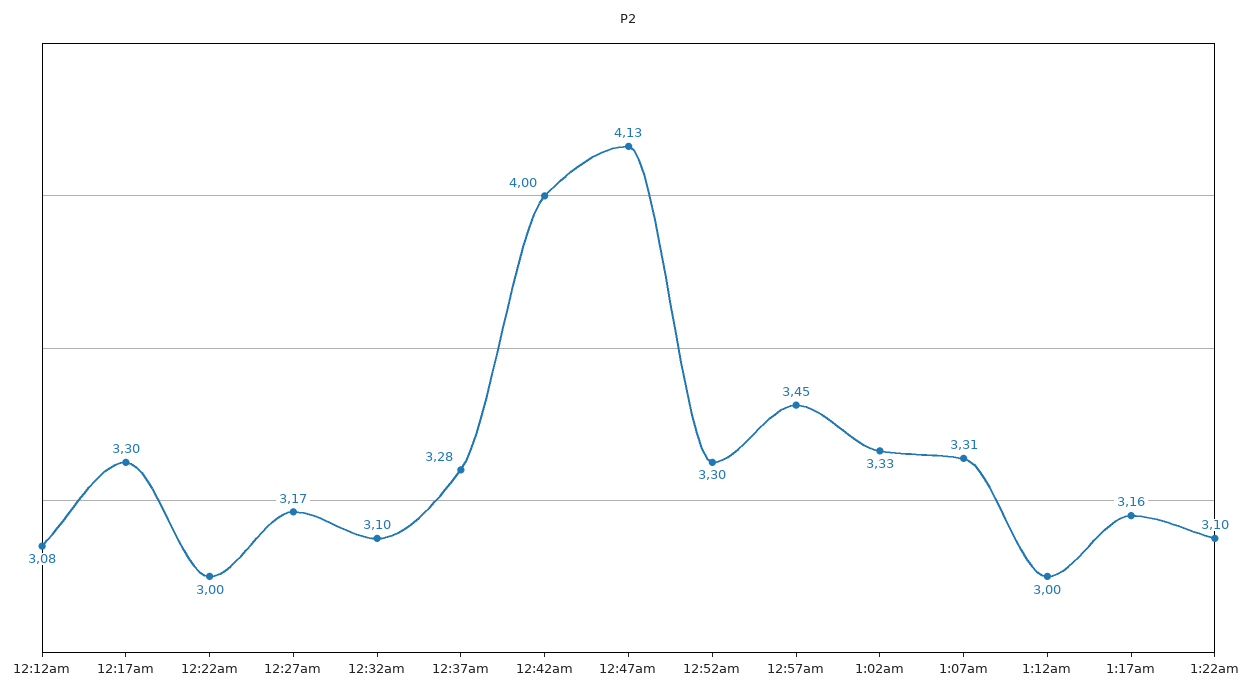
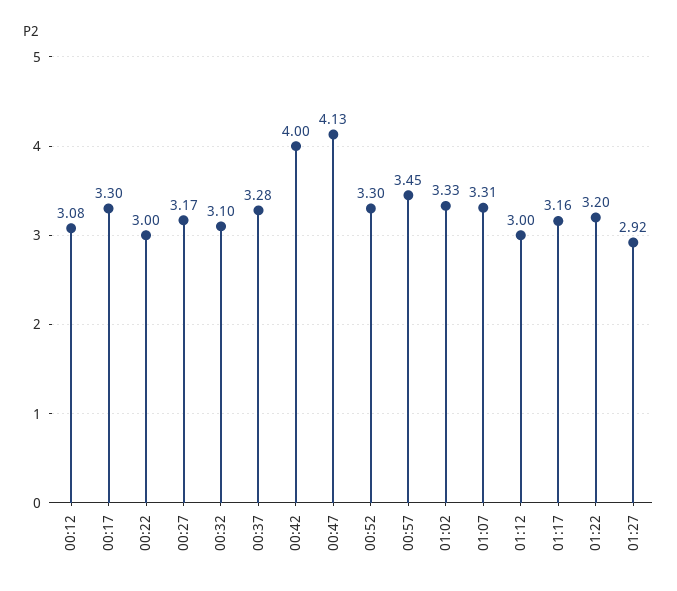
1:22am: 3.1 -> 3.2
01:27: none -> 2.92

